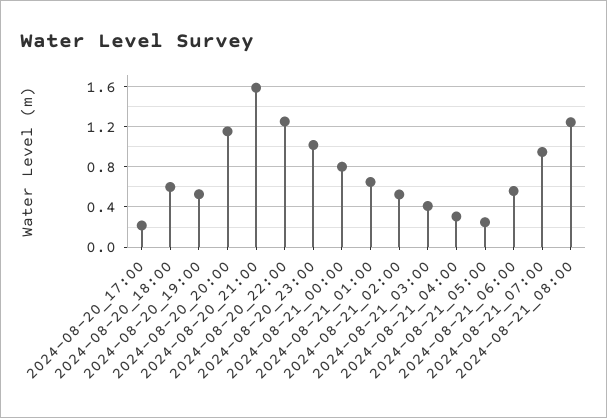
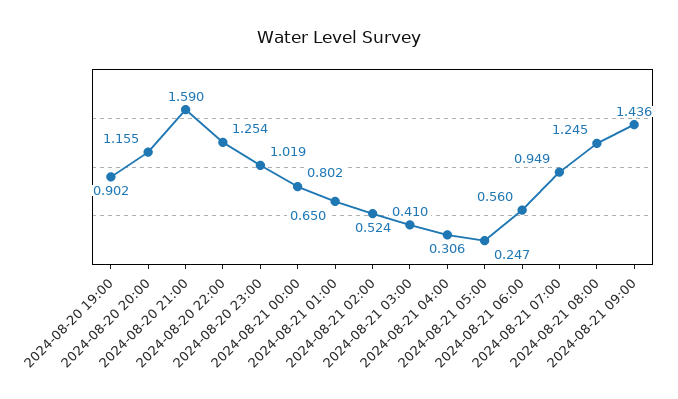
2024-08-20_17:00: 0.2 -> none
2024-08-20_18:00: 0.6 -> none
2024-08-20_19:00: 0.5 -> 0.902
2024-08-21 09:00: none -> 1.436

